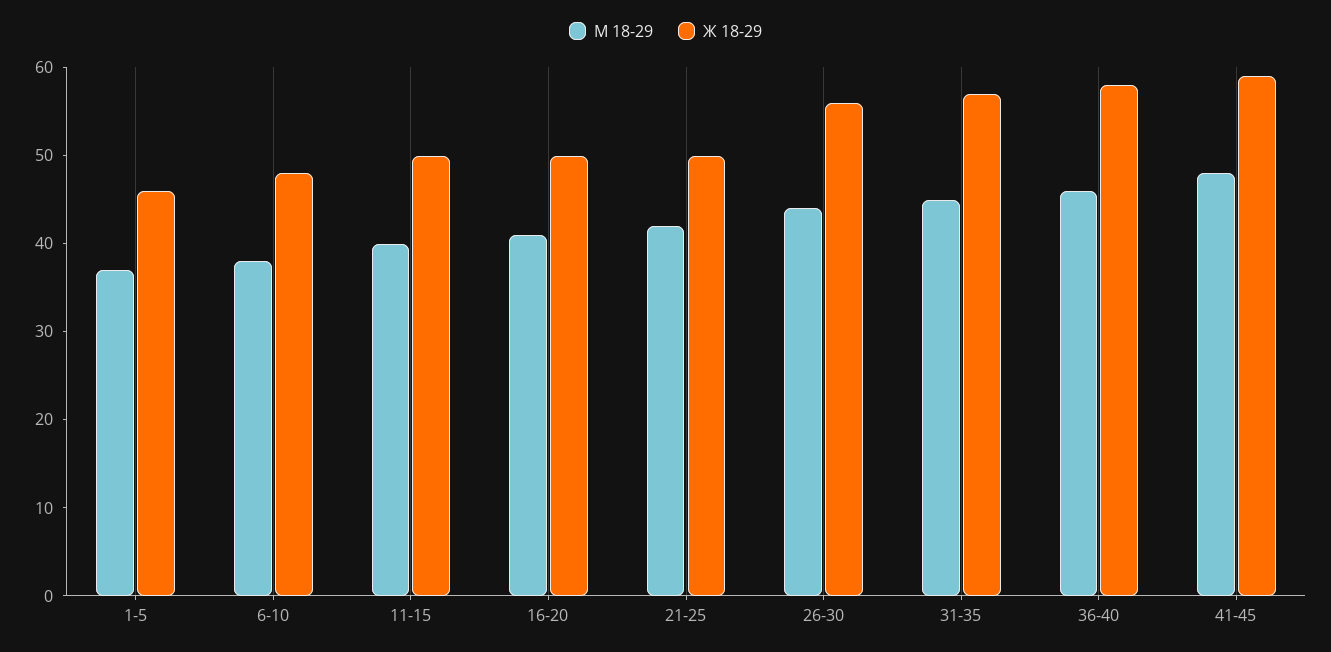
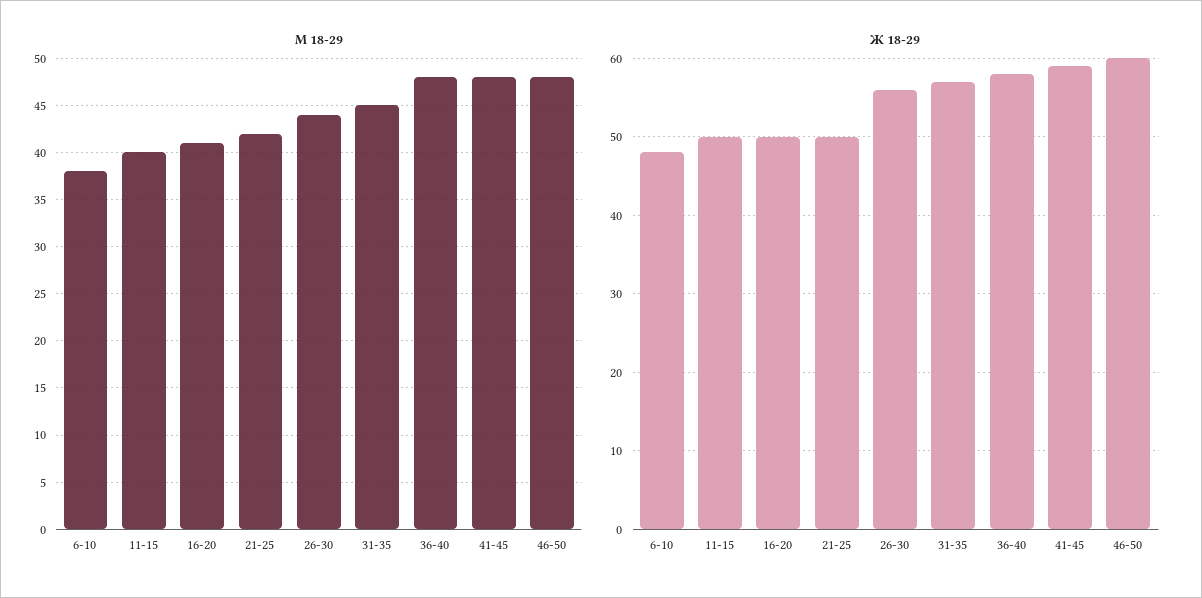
М 18-29, 1-5: 37 -> none
Ж 18-29, 1-5: 46 -> none
М 18-29, 36-40: 46 -> 48
М 18-29, 46-50: none -> 48
Ж 18-29, 46-50: none -> 60

